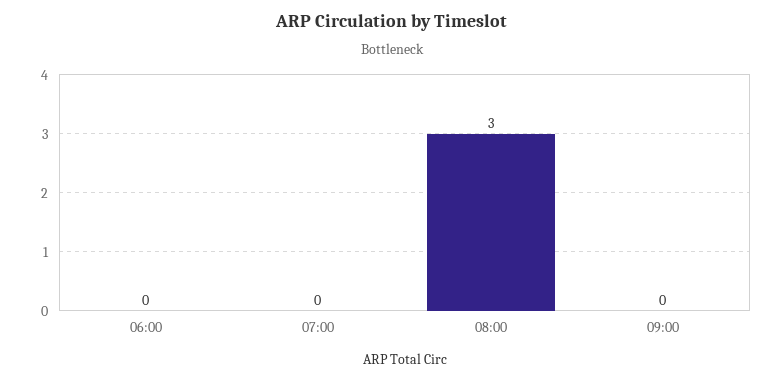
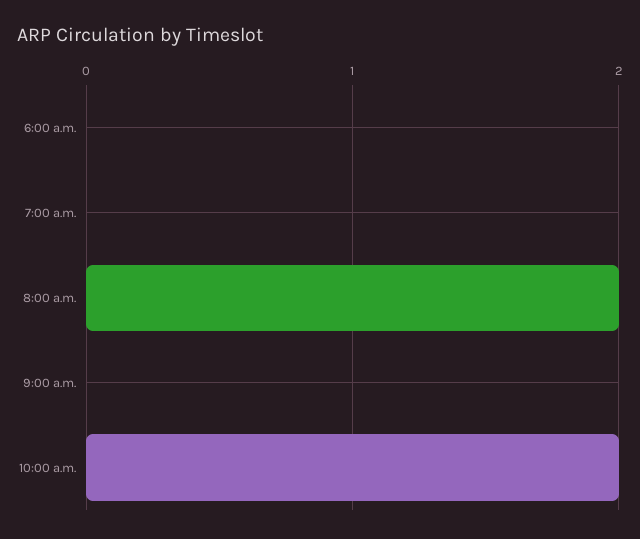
08:00: 3 -> 2
10:00 a.m.: none -> 2

